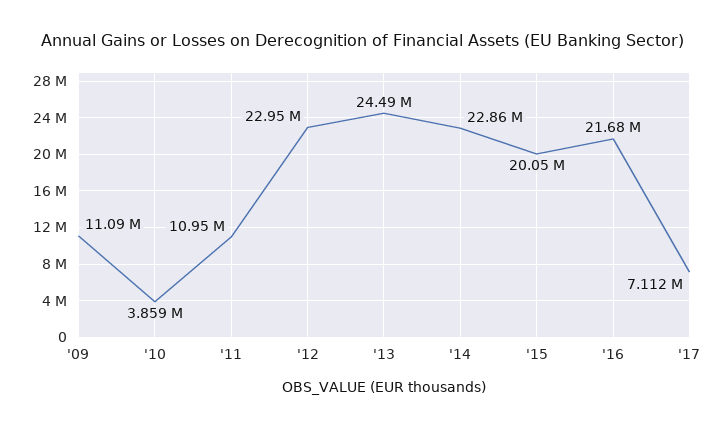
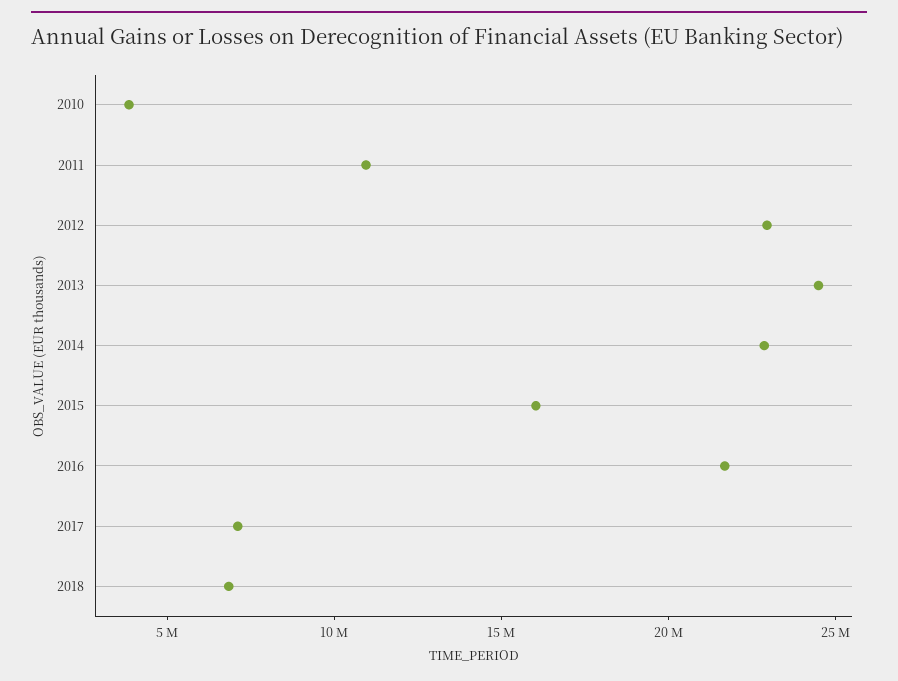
'09: 11090000 -> none
'15: 20050000 -> 16000000
2018: none -> 7000000

